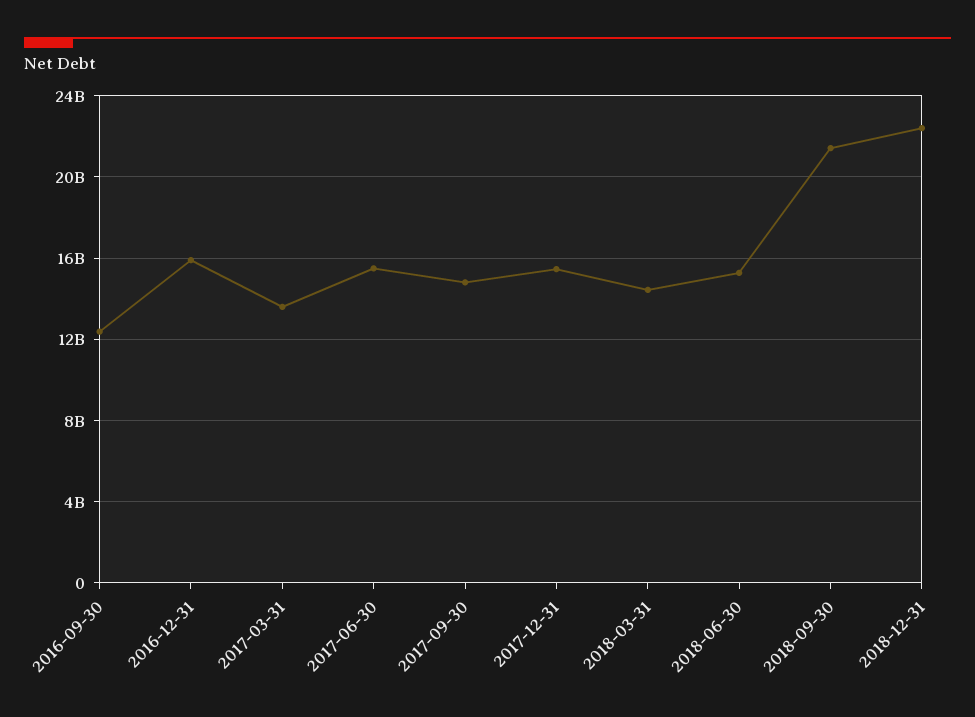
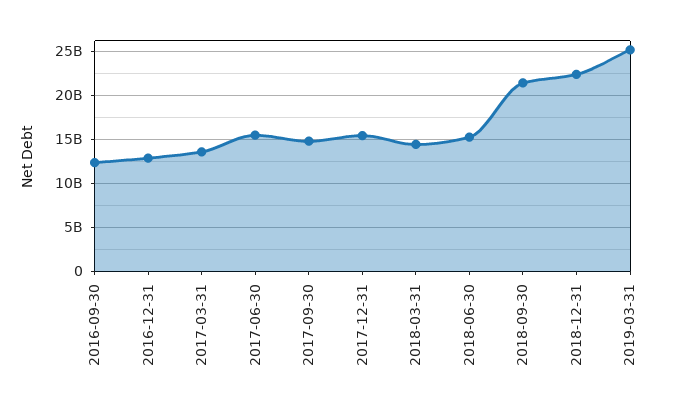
2016-12-31: 16000000000 -> 13000000000
2019-03-31: none -> 25000000000

